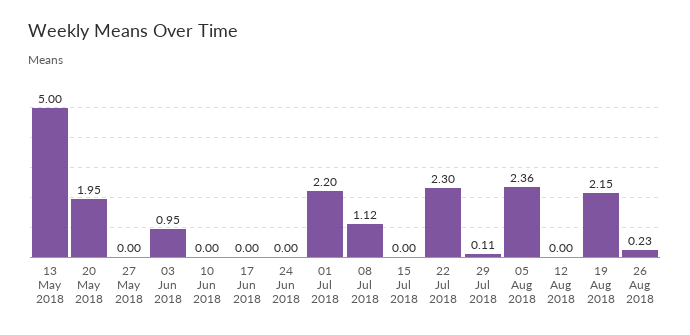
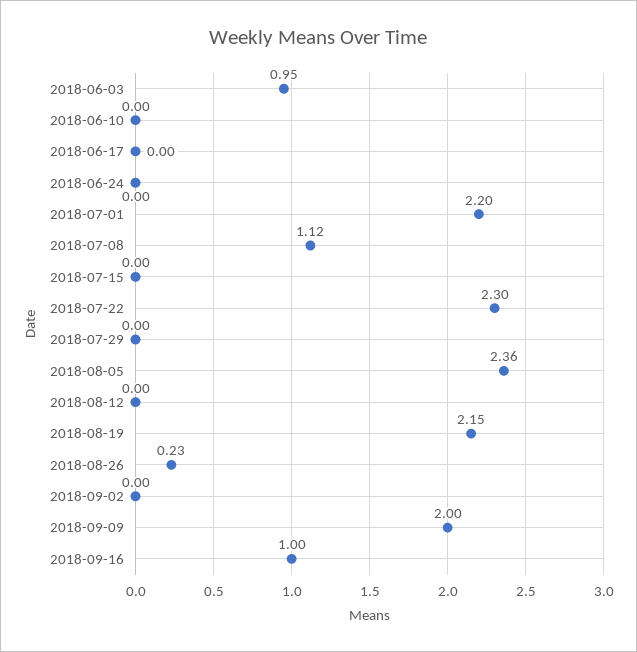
13 May 2018: 5 -> none
20 May 2018: 1.95 -> none
27 May 2018: 0 -> none
29 Jul 2018: 0.11 -> 0
2018-09-02: none -> 0
2018-09-09: none -> 2
2018-09-16: none -> 1

